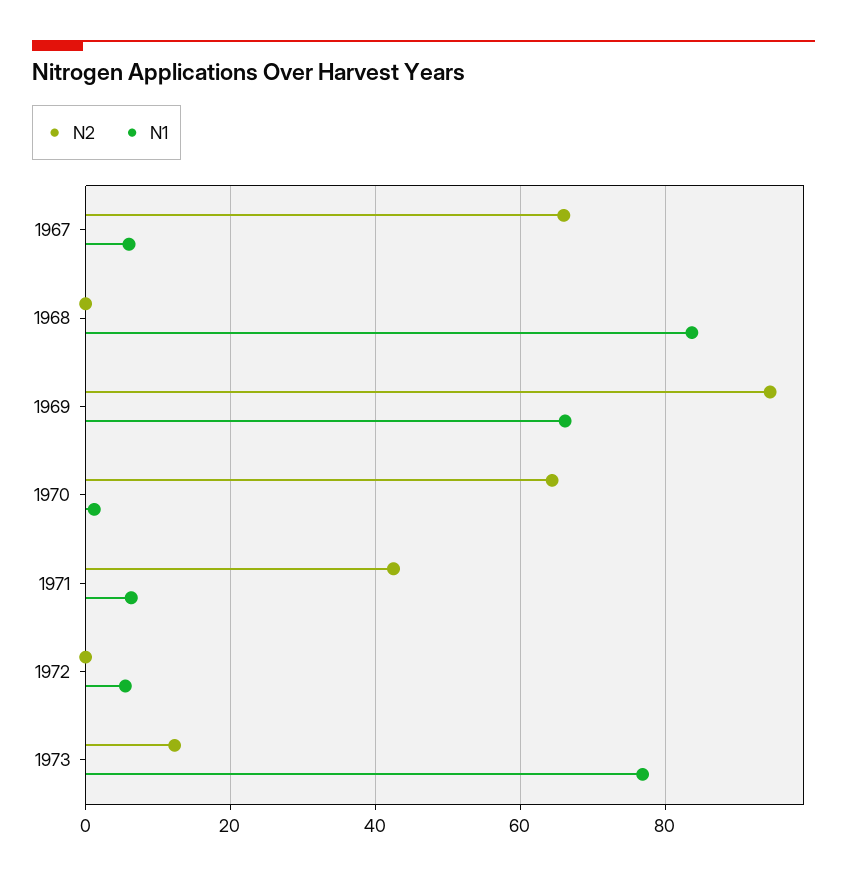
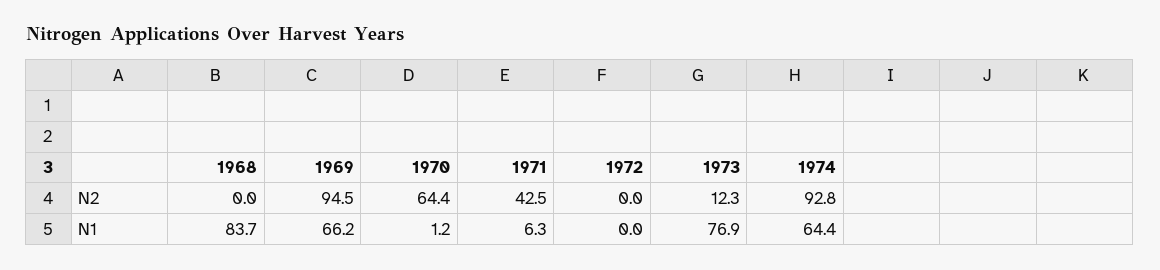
N2, 1967: 66 -> none
N1, 1967: 6 -> none
N1, 1972: 6 -> 0
N2, 1974: none -> 92.8
N1, 1974: none -> 64.4

